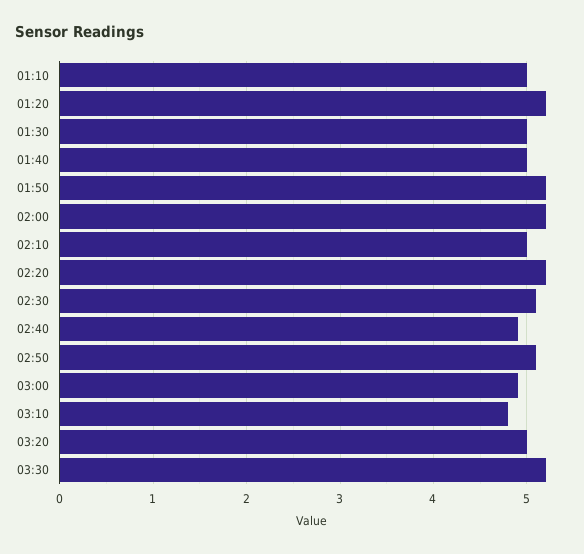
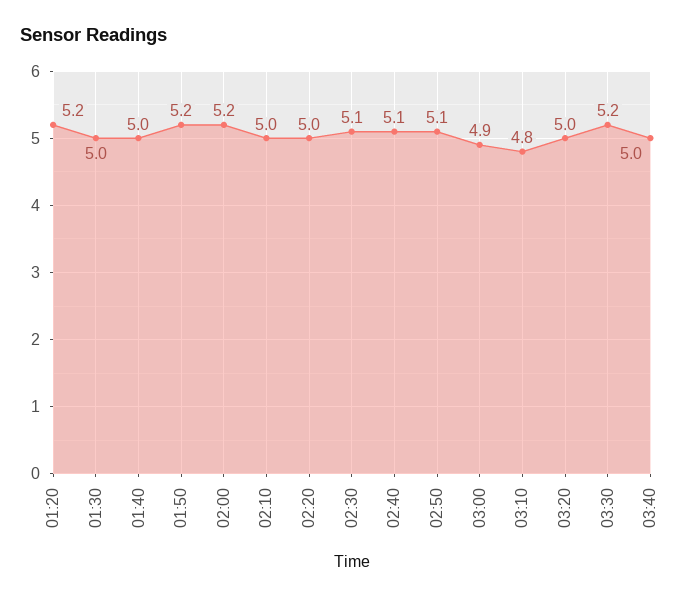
01:10: 5 -> none
02:20: 5.2 -> 5
02:40: 4.9 -> 5.1
03:40: none -> 5

